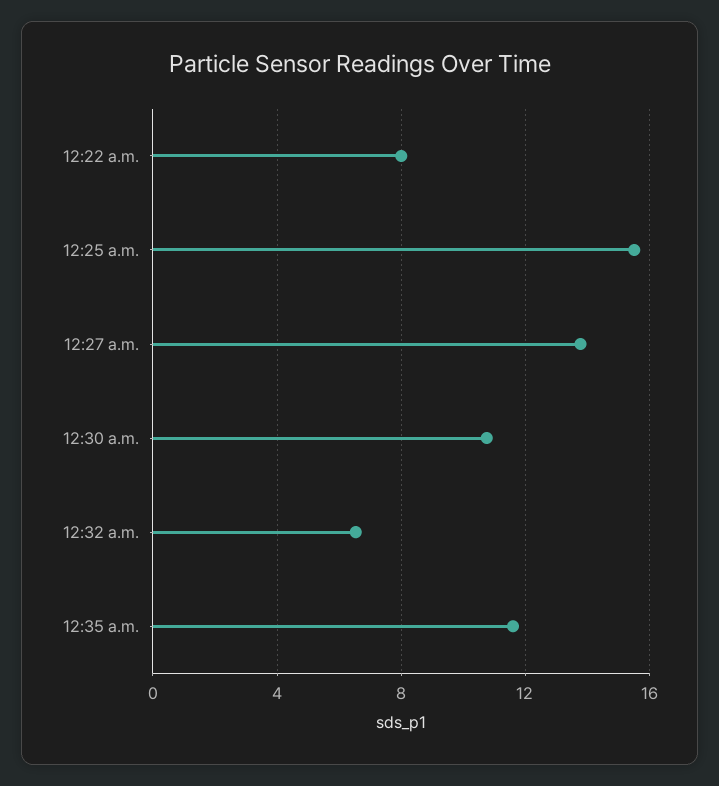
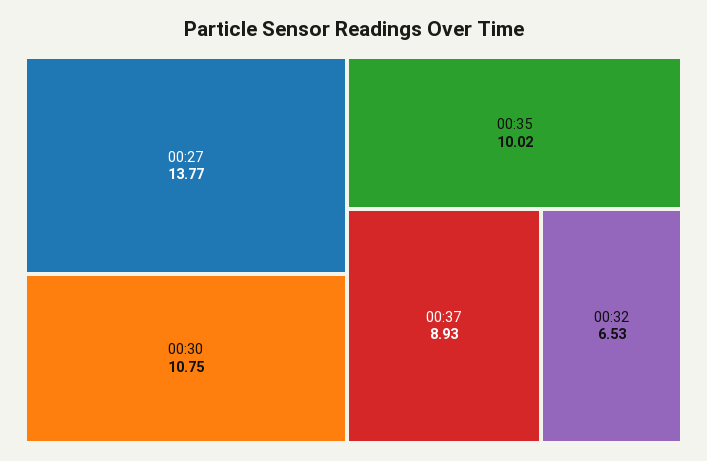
12:22 a.m.: 8 -> none
12:25 a.m.: 15.5 -> none
12:35 a.m.: 11.5 -> 10.02
00:37: none -> 8.93

